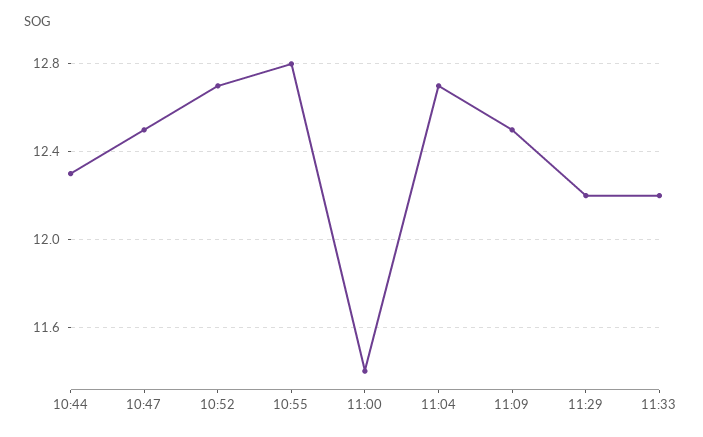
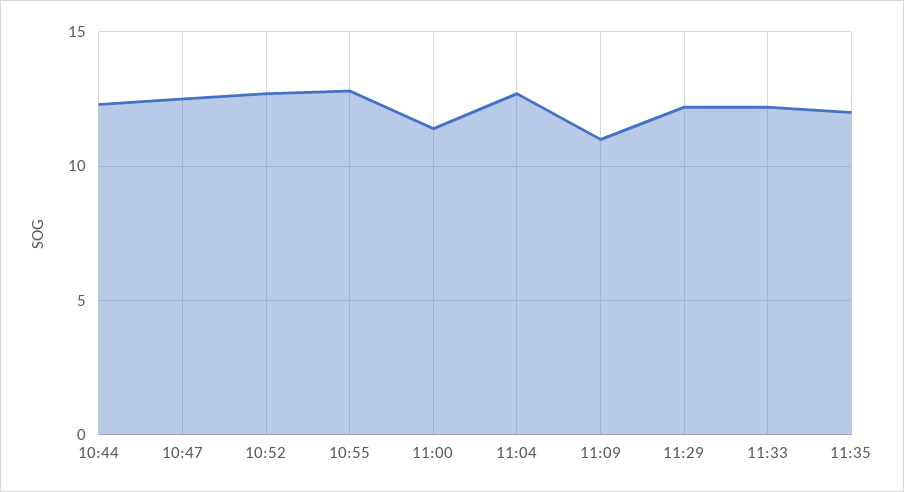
11:09: 12.5 -> 11
11:35: none -> 12

